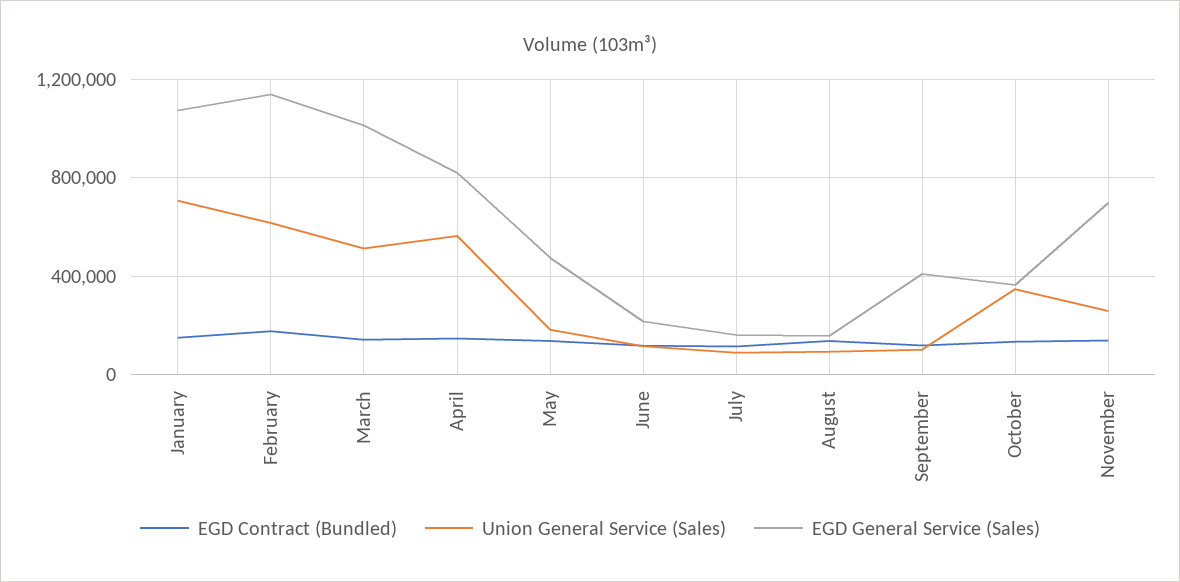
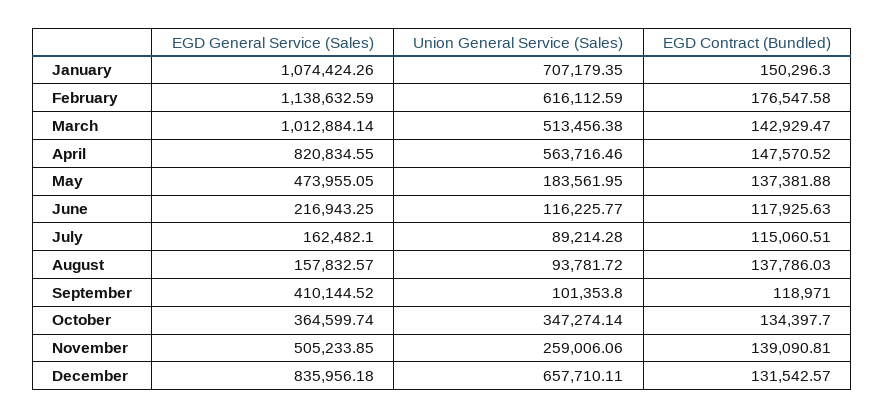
EGD General Service (Sales), November: 700000 -> 505233.85
EGD General Service (Sales), December: none -> 835956.18
Union General Service (Sales), December: none -> 657710.11
EGD Contract (Bundled), December: none -> 131542.57

